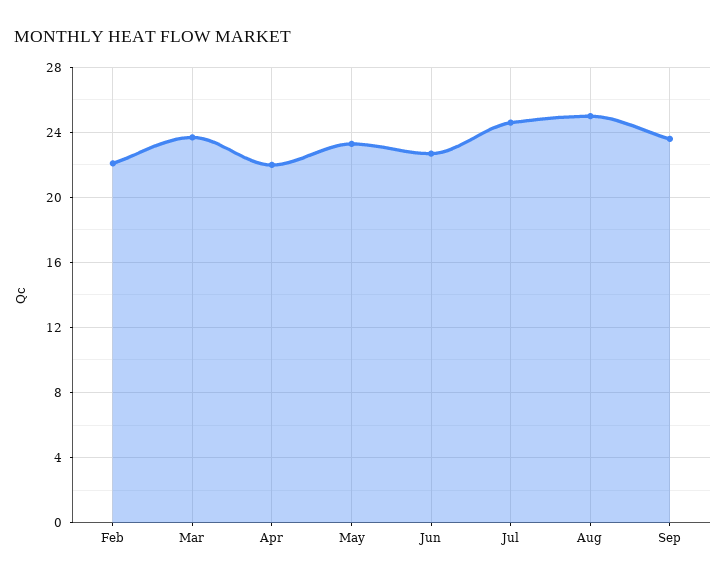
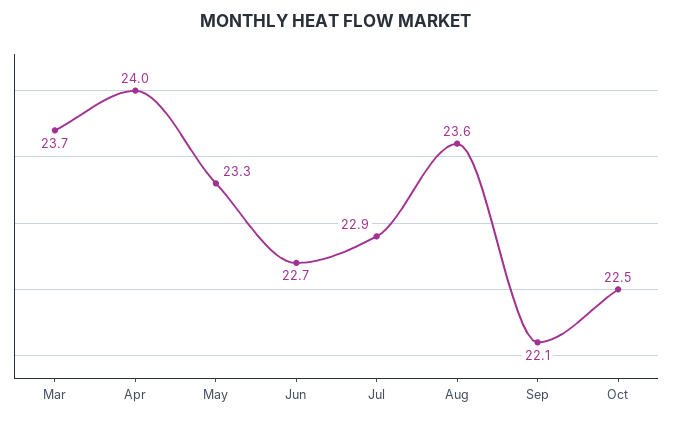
Feb: 22 -> none
Apr: 22 -> 24
Jul: 24.5 -> 22.9
Aug: 25 -> 23.6
Sep: 23.5 -> 22.1
Oct: none -> 22.5

